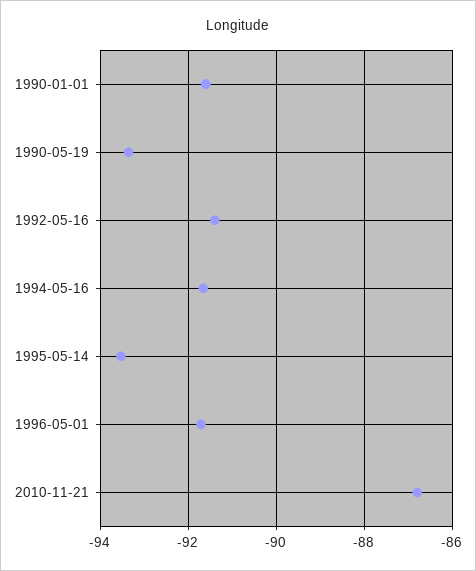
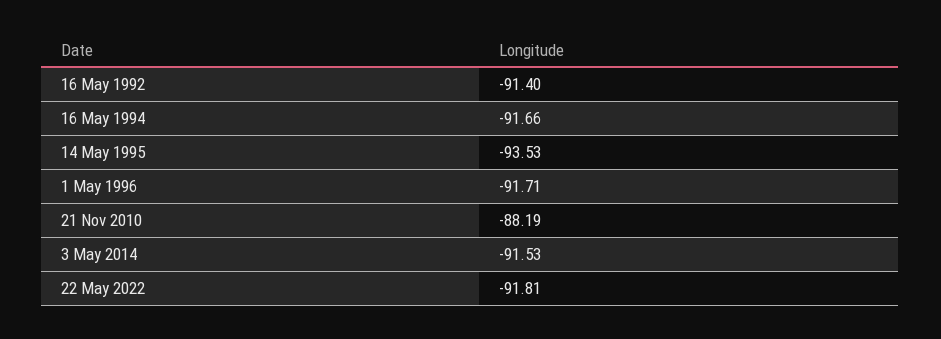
1990-01-01: -91.6 -> none
1990-05-19: -93.4 -> none
2010-11-21: -86.8 -> -88.19
3 May 2014: none -> -91.53
22 May 2022: none -> -91.81

